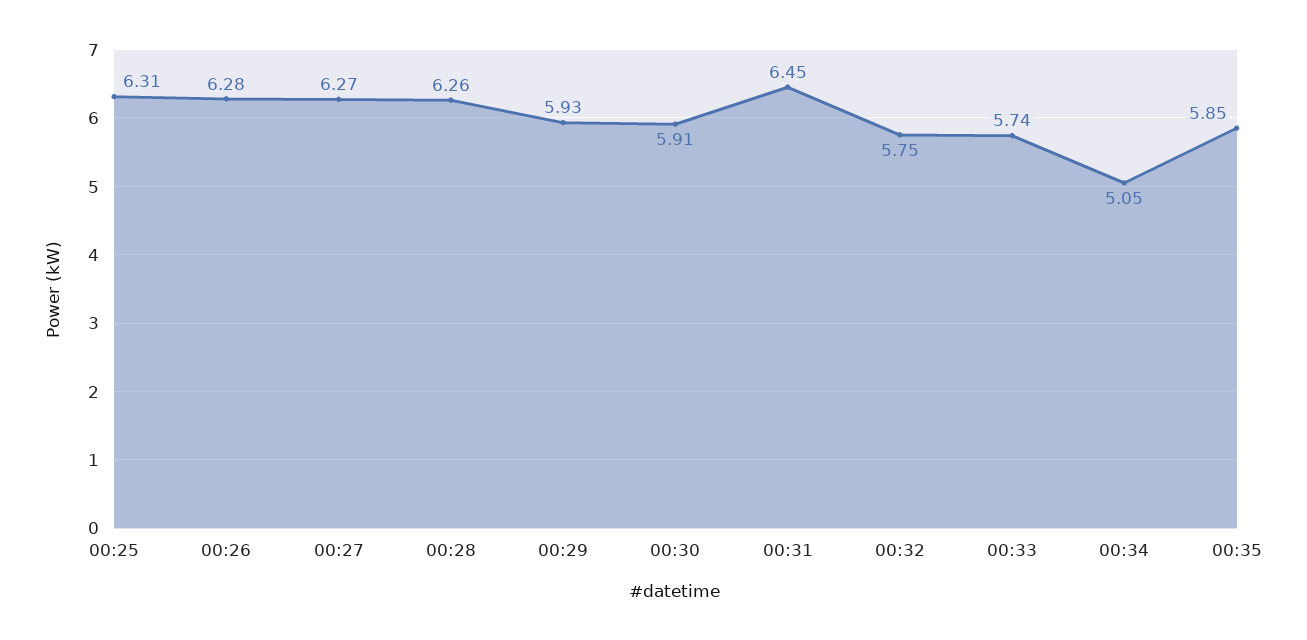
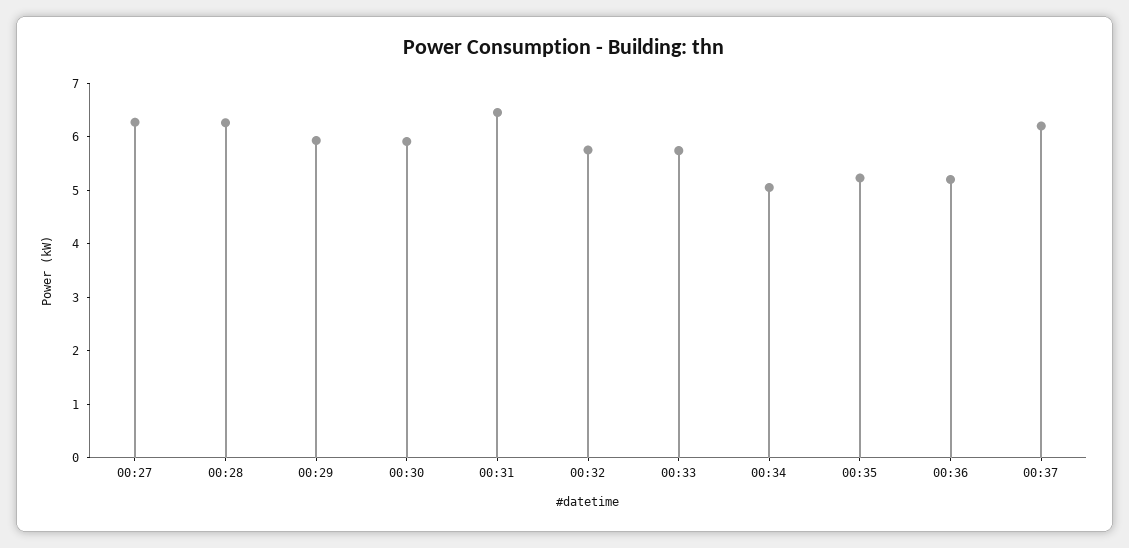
00:25: 6.31 -> none
00:26: 6.28 -> none
00:35: 5.85 -> 5.2
00:36: none -> 5.2
00:37: none -> 6.2

